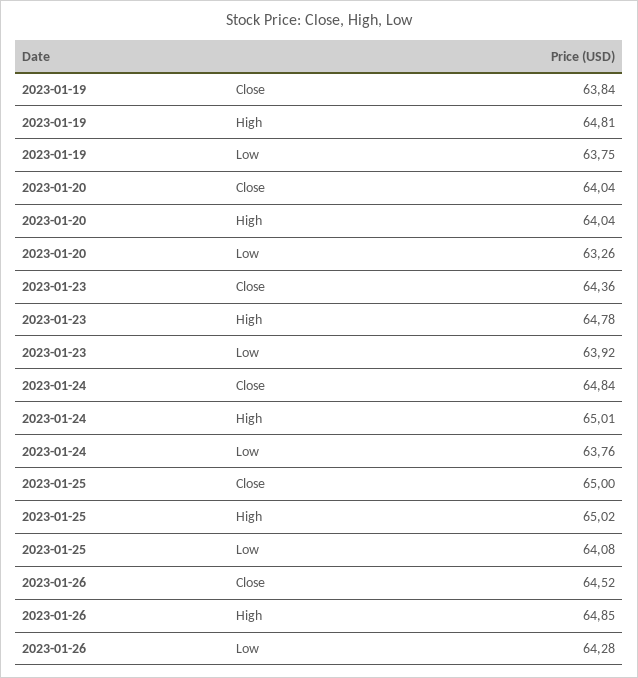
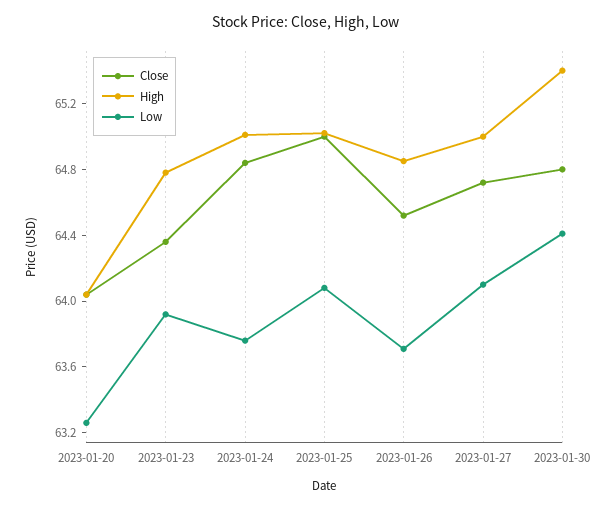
Close, 2023-01-19: 63.84 -> none
High, 2023-01-19: 64.81 -> none
Low, 2023-01-19: 63.75 -> none
Low, 2023-01-26: 64.28 -> 63.7
Close, 2023-01-27: none -> 64.7
High, 2023-01-27: none -> 65
Low, 2023-01-27: none -> 64.1
Close, 2023-01-30: none -> 64.8
High, 2023-01-30: none -> 65.4
Low, 2023-01-30: none -> 64.4

